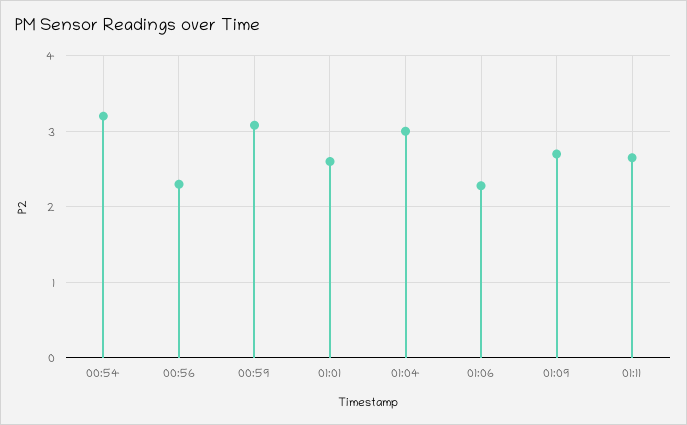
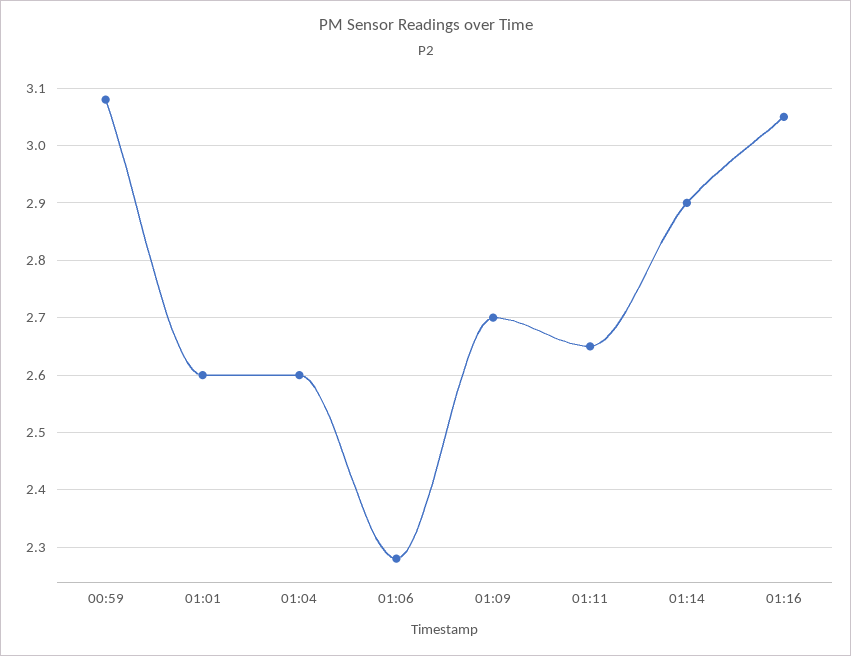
00:54: 3.2 -> none
00:56: 2.3 -> none
01:04: 3 -> 2.6
01:14: none -> 2.9
01:16: none -> 3.05

